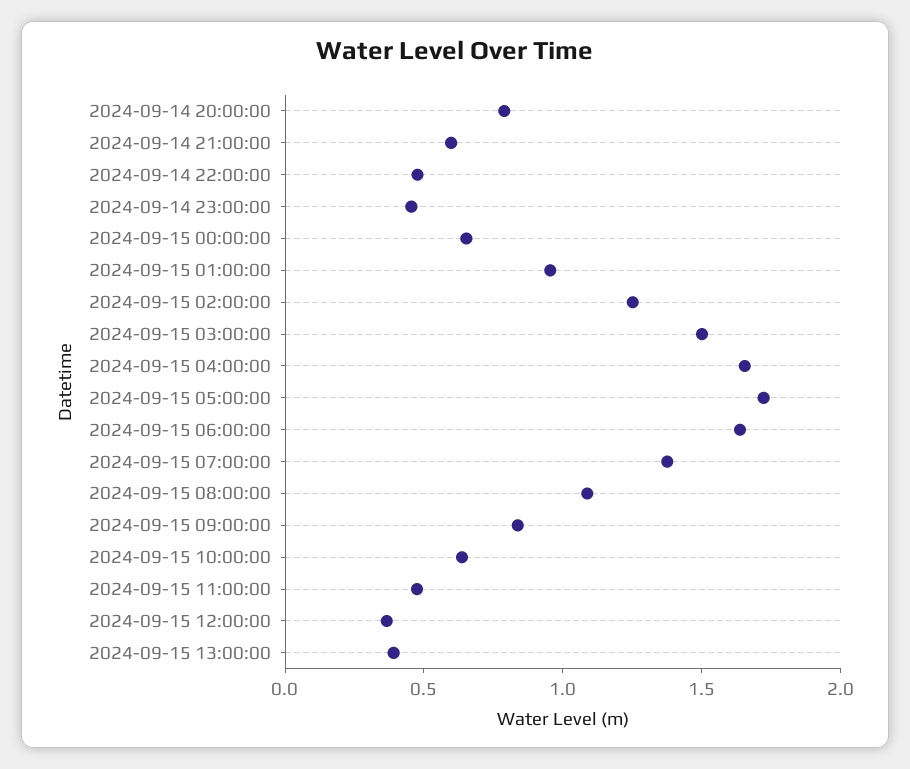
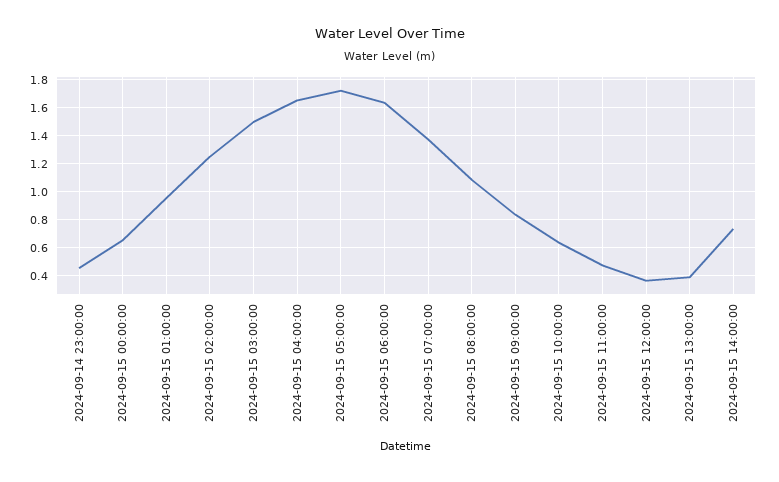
2024-09-14 20:00:00: 0.8 -> none
2024-09-14 21:00:00: 0.6 -> none
2024-09-14 22:00:00: 0.5 -> none
2024-09-15 14:00:00: none -> 0.75

